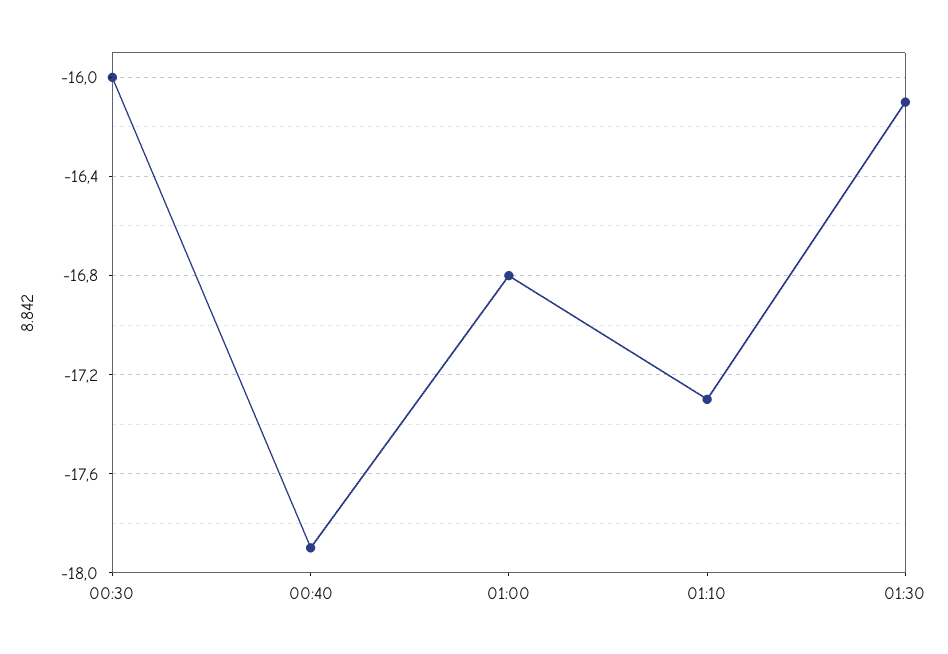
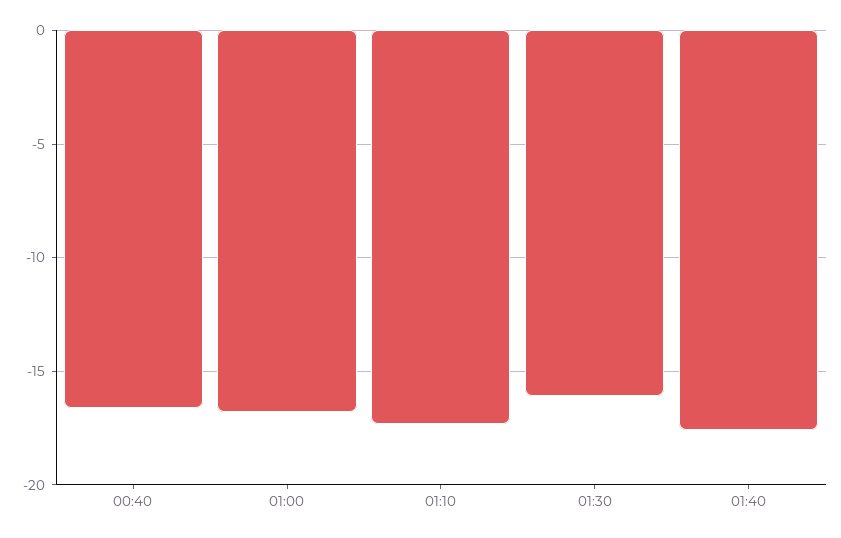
00:30: -16 -> none
00:40: -17.9 -> -16.5
01:40: none -> -17.5

